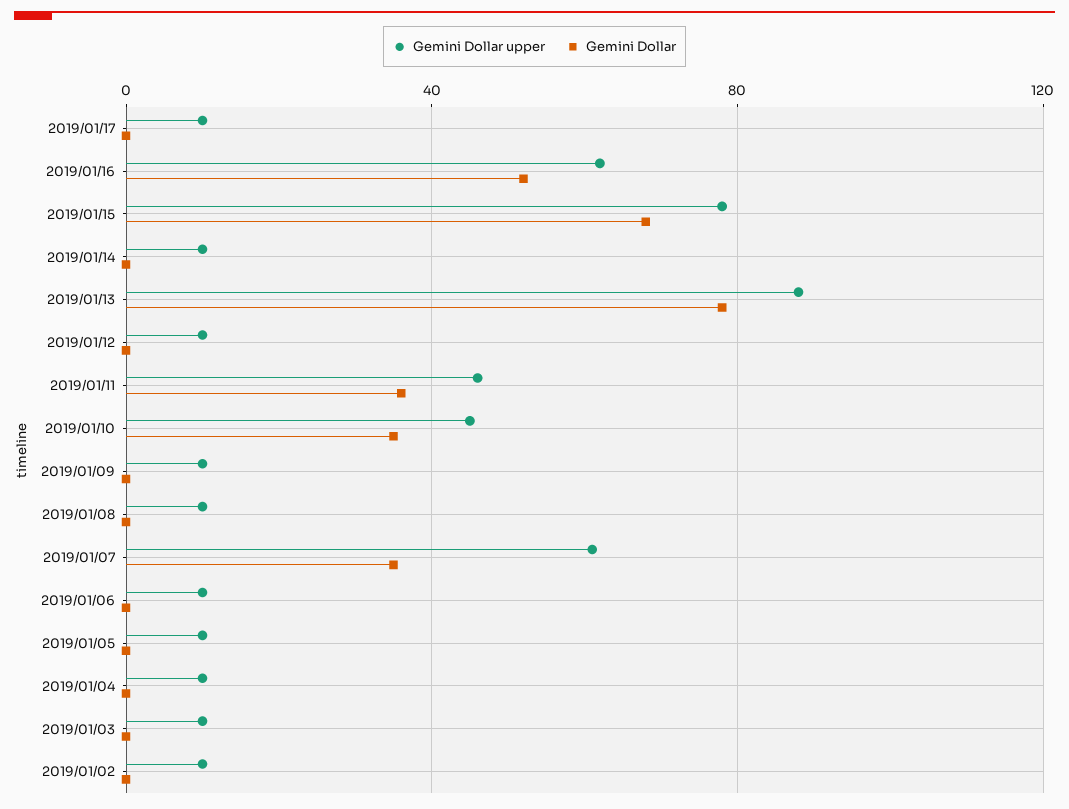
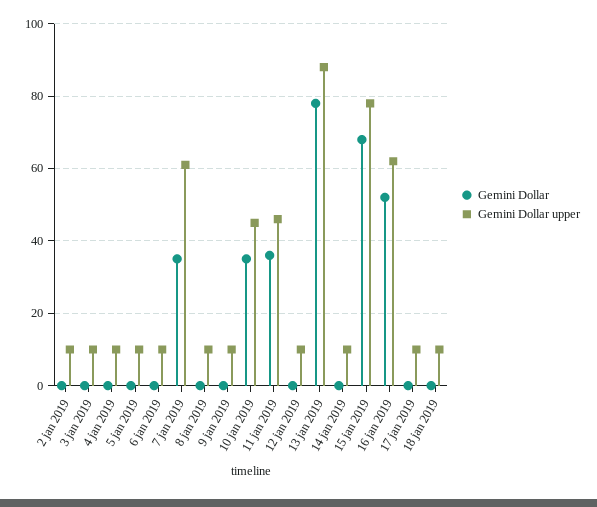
Gemini Dollar, 18 jan 2019: none -> 0
Gemini Dollar upper, 18 jan 2019: none -> 10

